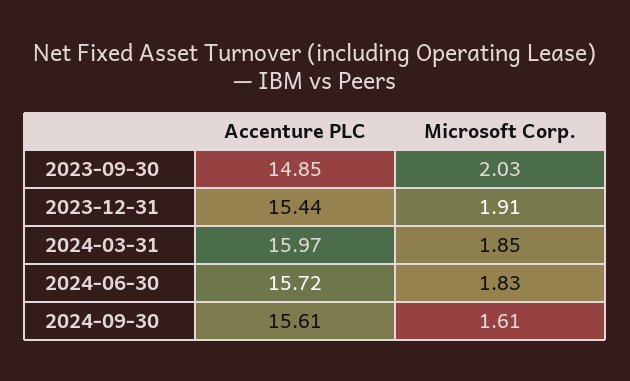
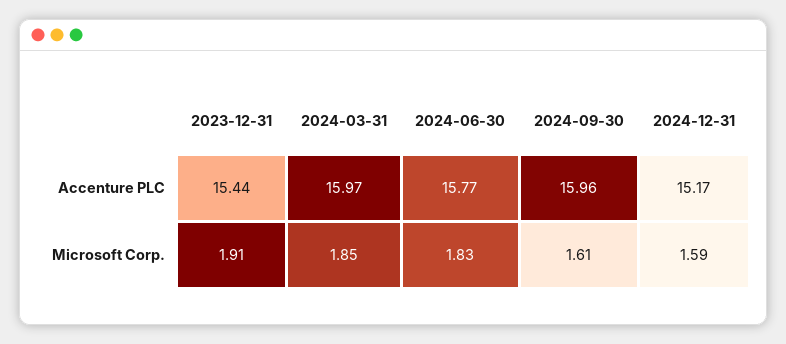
Accenture PLC, 2023-09-30: 14.85 -> none
Microsoft Corp., 2023-09-30: 2.03 -> none
Accenture PLC, 2024-06-30: 15.72 -> 15.77
Accenture PLC, 2024-09-30: 15.61 -> 15.96
Accenture PLC, 2024-12-31: none -> 15.17
Microsoft Corp., 2024-12-31: none -> 1.59

